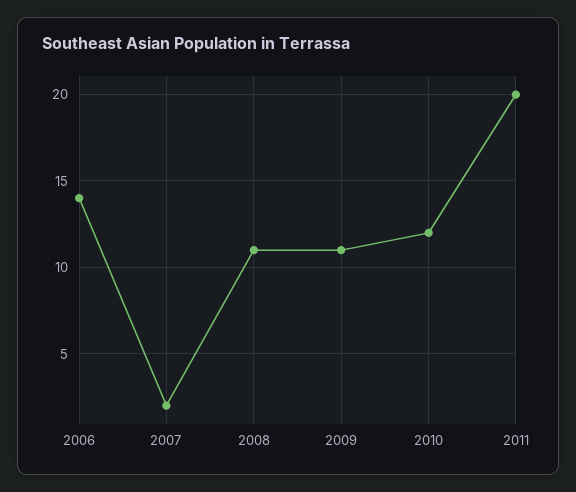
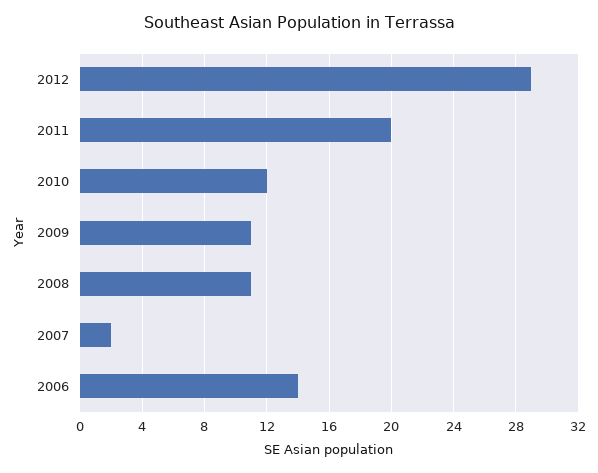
2012: none -> 29

